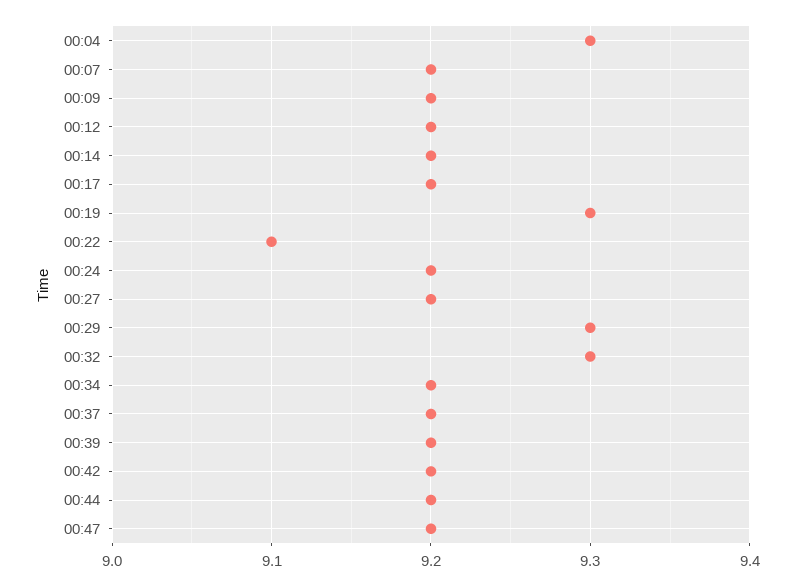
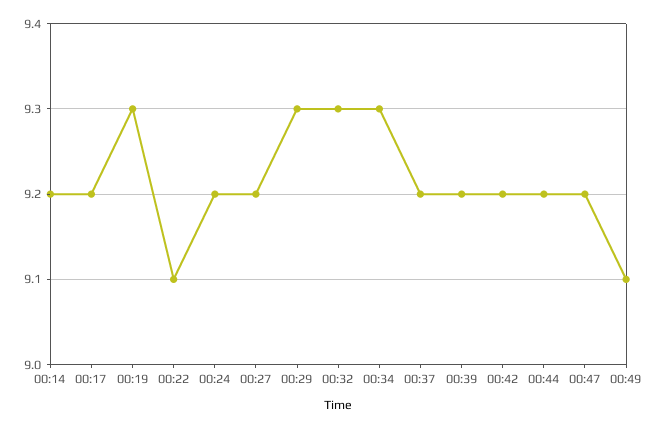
00:04: 9.3 -> none
00:07: 9.2 -> none
00:09: 9.2 -> none
00:12: 9.2 -> none
00:34: 9.2 -> 9.3
00:49: none -> 9.1

